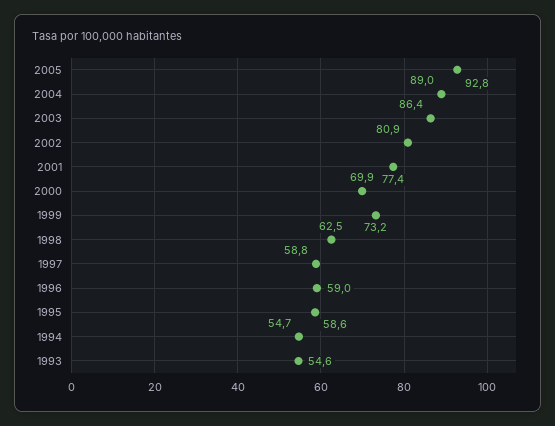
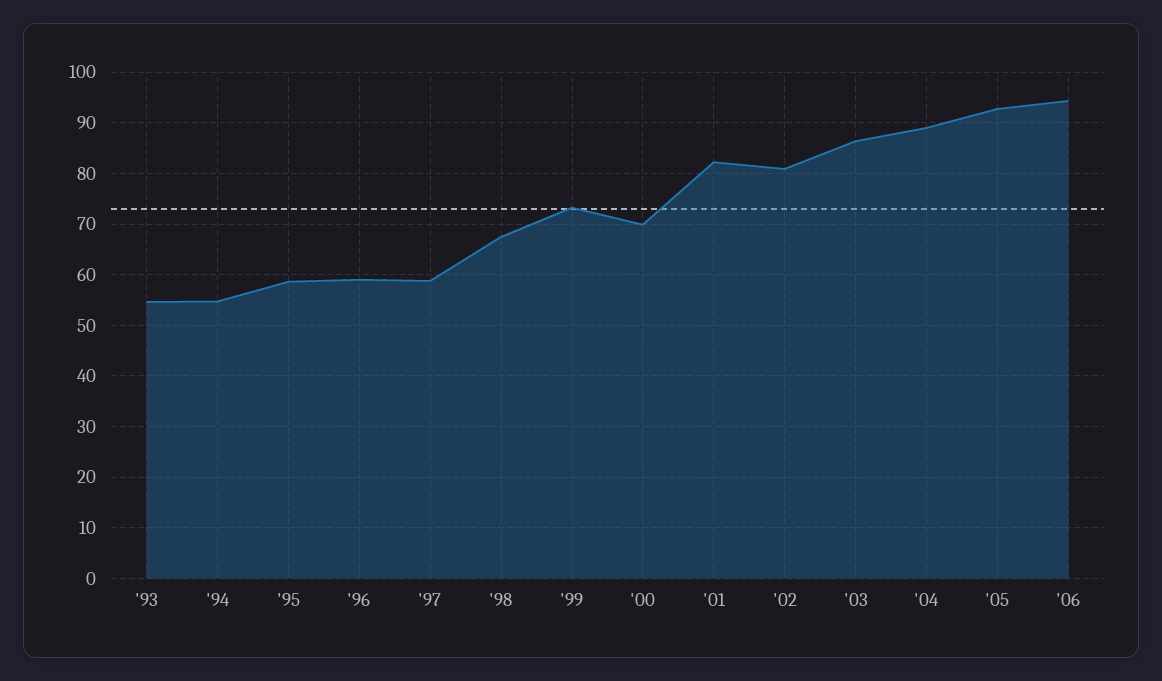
2001: 77.4 -> 82
1998: 62.5 -> 68
'06: none -> 94

